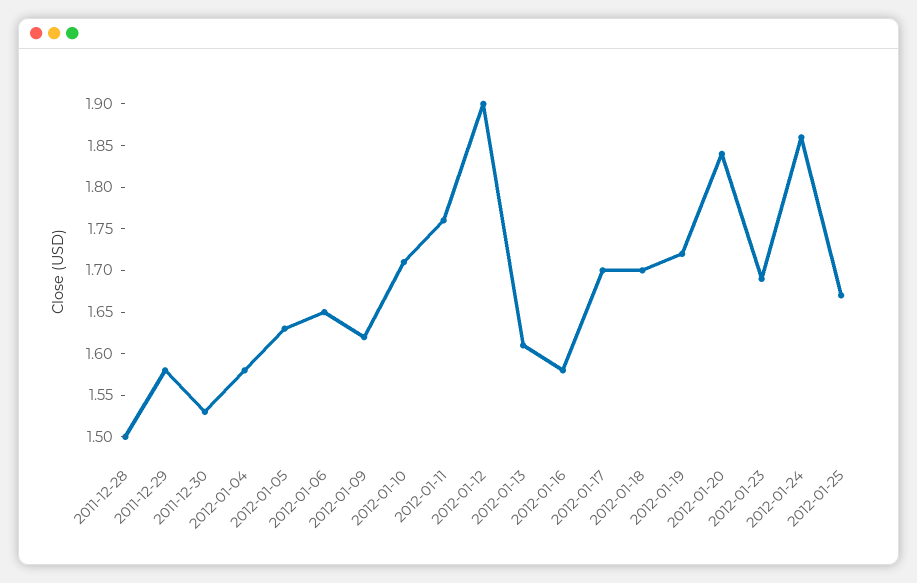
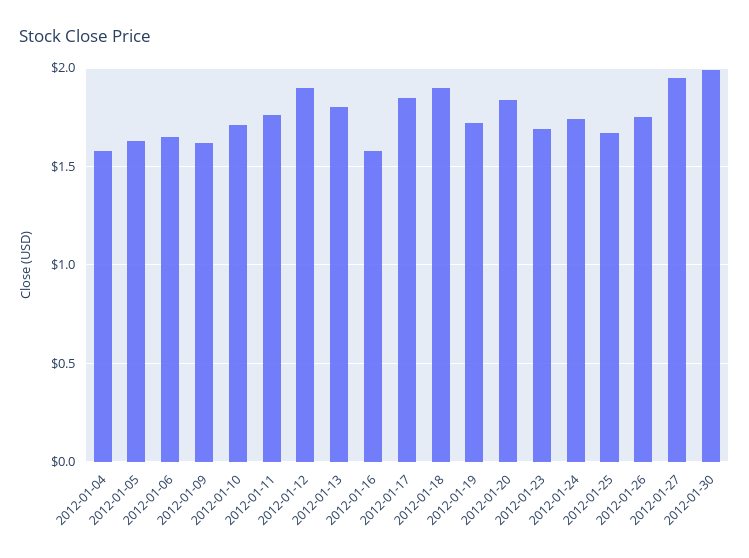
2011-12-28: 1.5 -> none
2011-12-29: 1.58 -> none
2011-12-30: 1.53 -> none
2012-01-13: 1.61 -> 1.8
2012-01-17: 1.7 -> 1.85
2012-01-18: 1.7 -> 1.9
2012-01-24: 1.86 -> 1.75
2012-01-26: none -> 1.75
2012-01-27: none -> 1.95
2012-01-30: none -> 2

